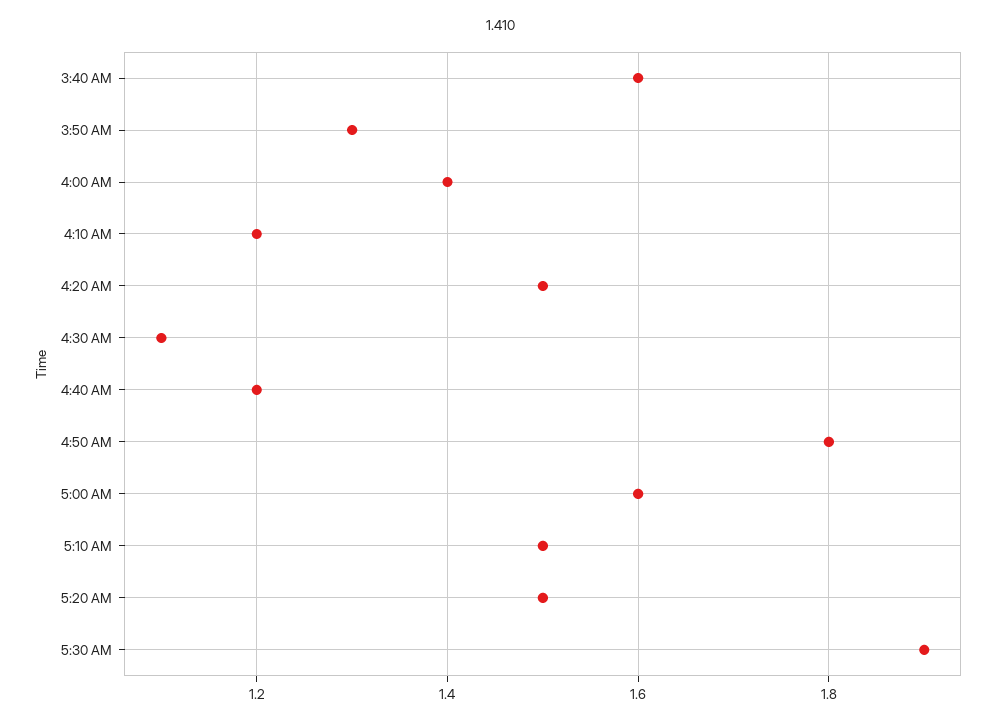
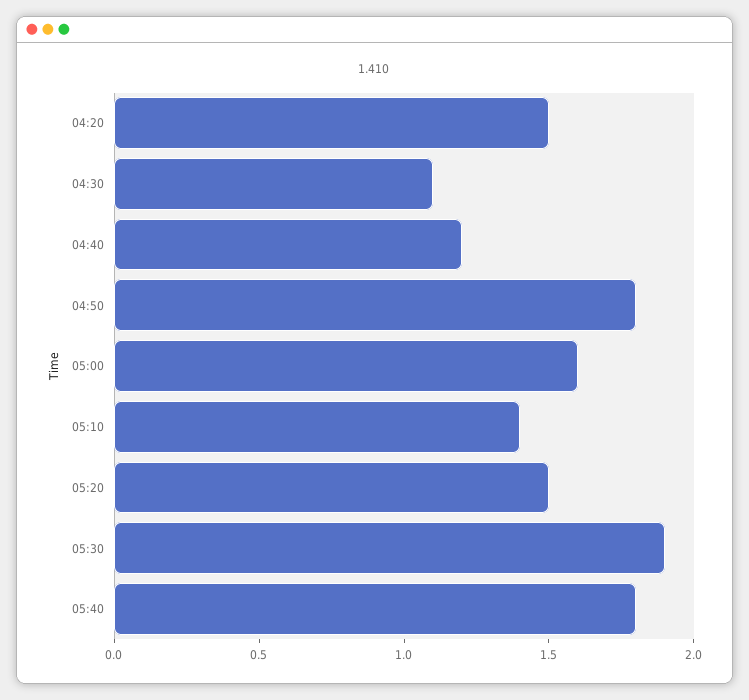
3:40 AM: 1.6 -> none
3:50 AM: 1.3 -> none
4:00 AM: 1.4 -> none
4:10 AM: 1.2 -> none
5:10 AM: 1.5 -> 1.4
05:40: none -> 1.8

